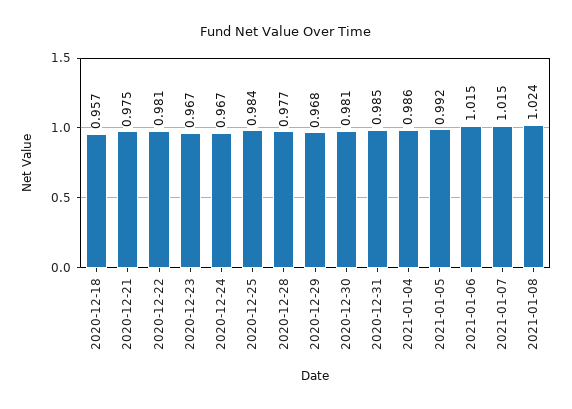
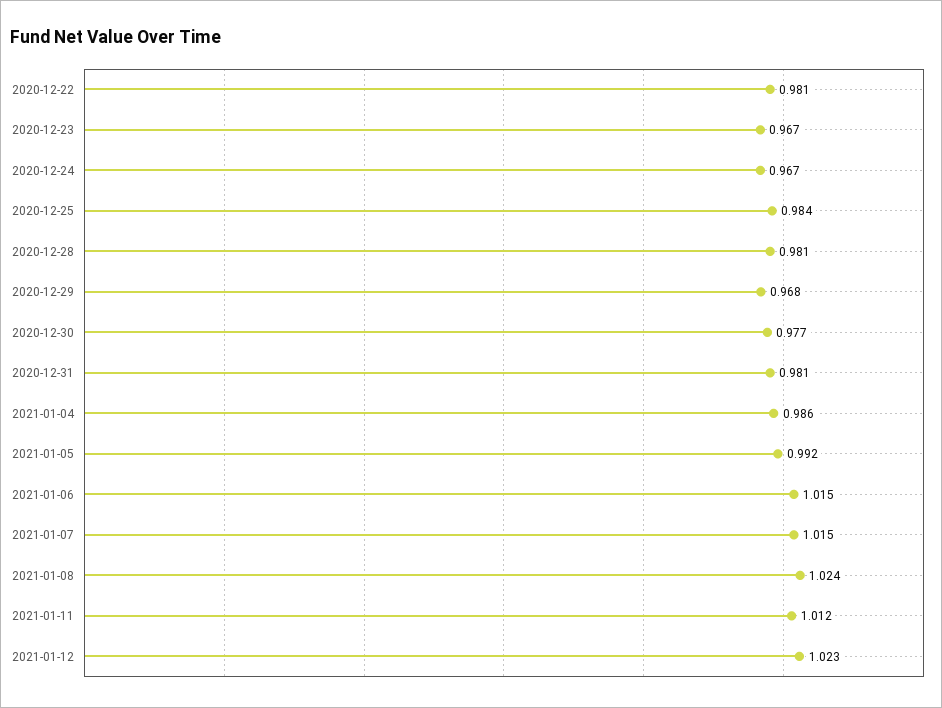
2020-12-18: 0.957 -> none
2020-12-21: 0.975 -> none
2020-12-28: 0.977 -> 0.981
2020-12-30: 0.981 -> 0.977
2020-12-31: 0.985 -> 0.981
2021-01-11: none -> 1.012
2021-01-12: none -> 1.023

